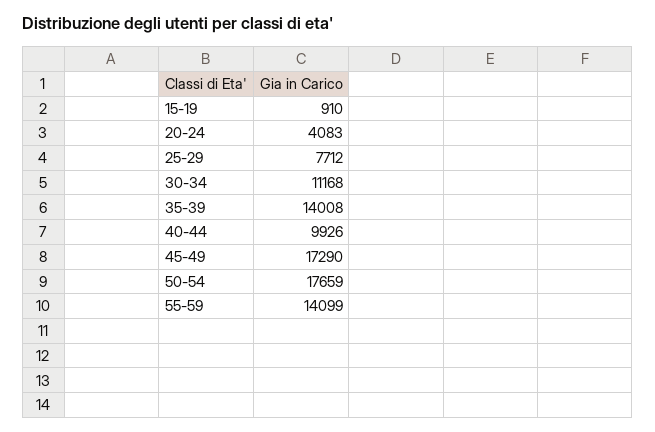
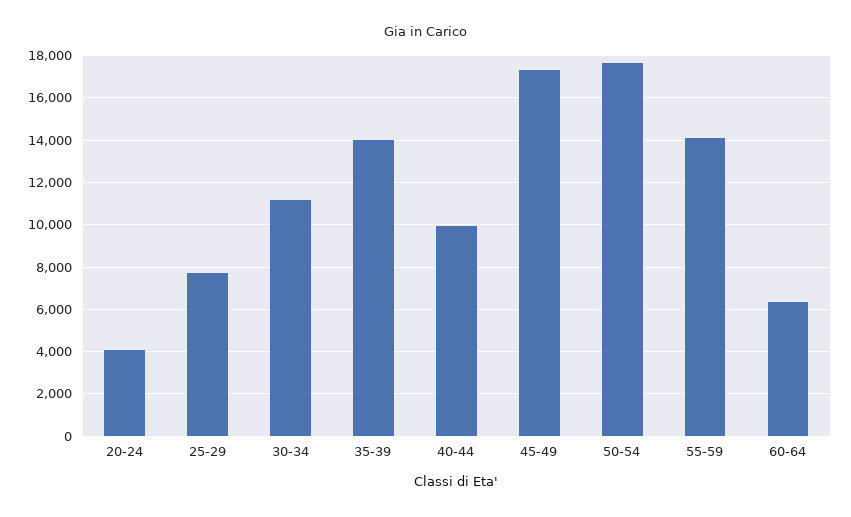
15-19: 910 -> none
60-64: none -> 6500

